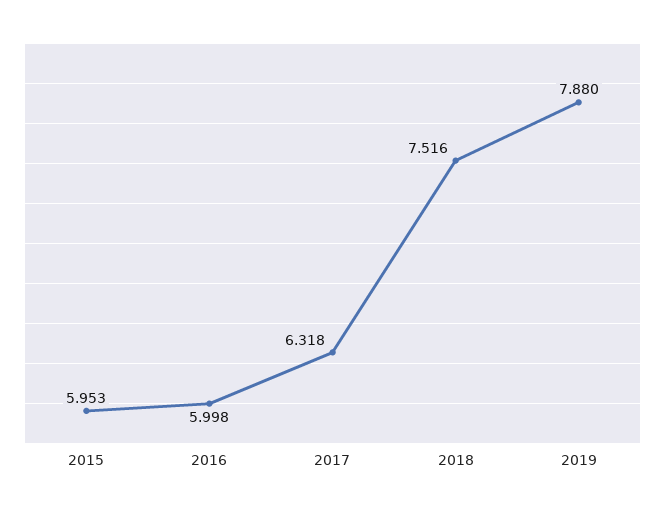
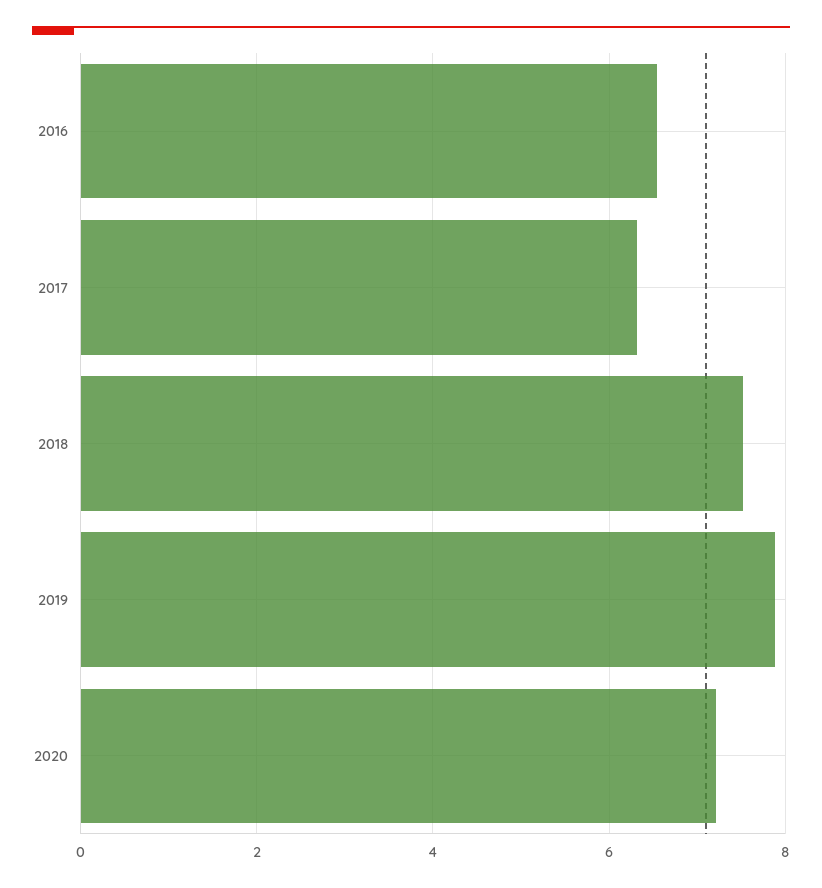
2015: 5.953 -> none
2016: 5.998 -> 6.6
2020: none -> 7.2

